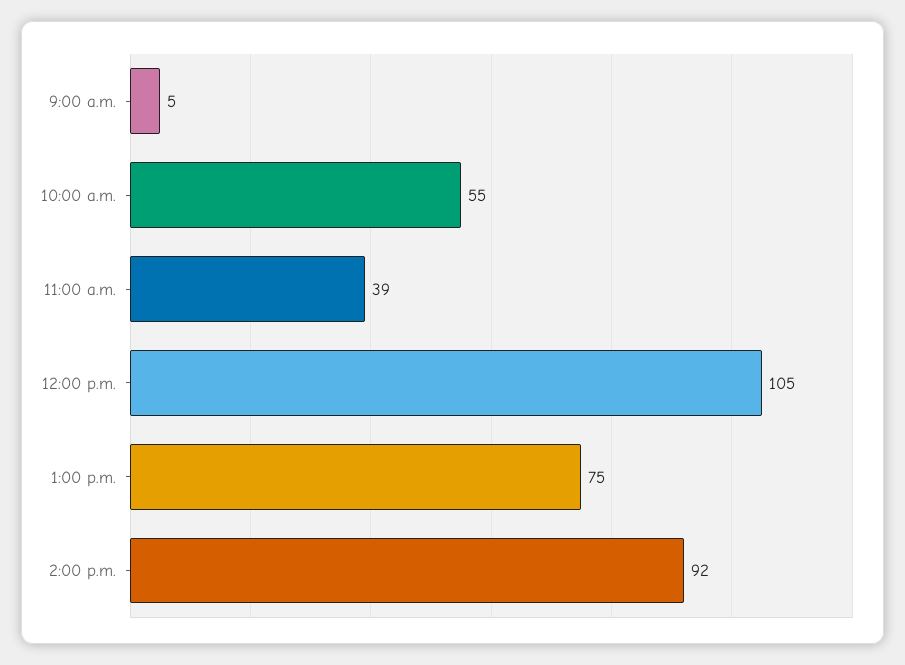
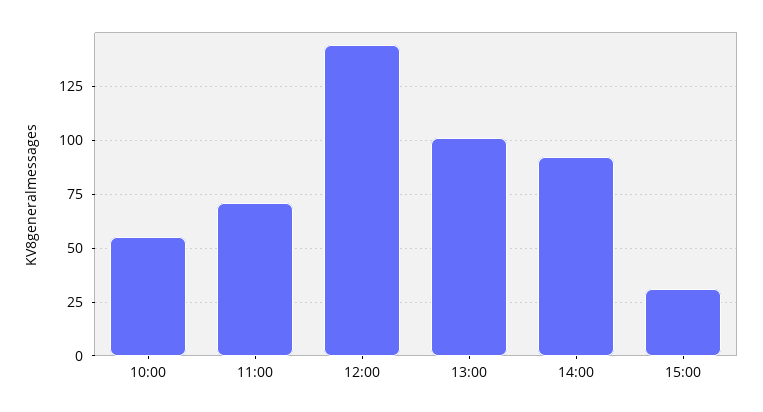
9:00 a.m.: 5 -> none
11:00 a.m.: 39 -> 70
12:00 p.m.: 105 -> 145
1:00 p.m.: 75 -> 100
15:00: none -> 30

